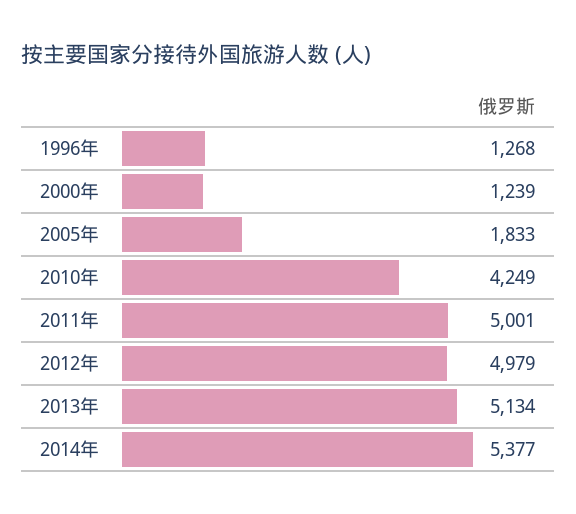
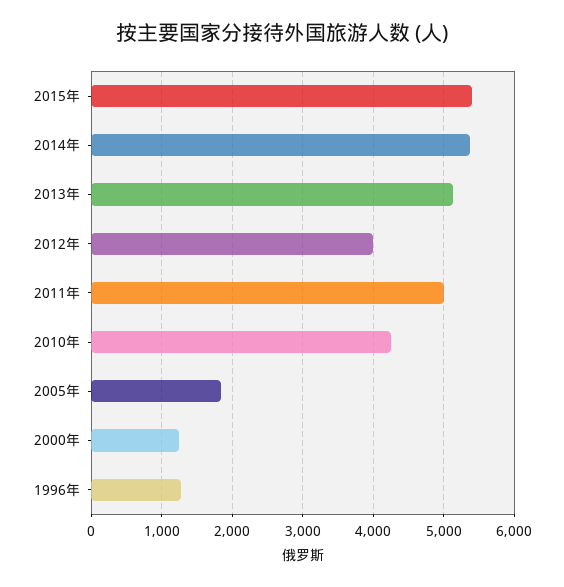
2012年: 4979 -> 4000
2015年: none -> 5400

